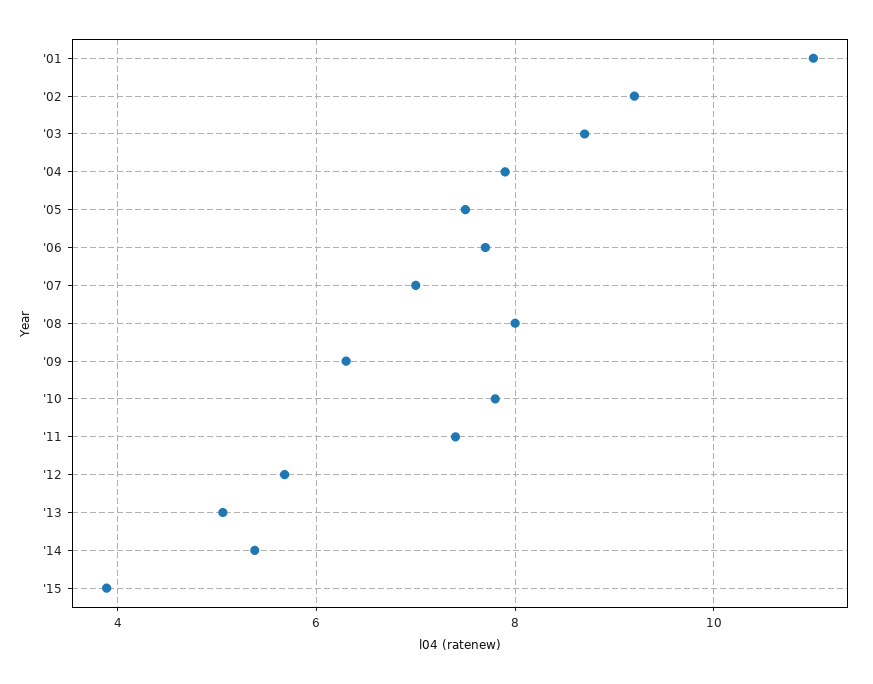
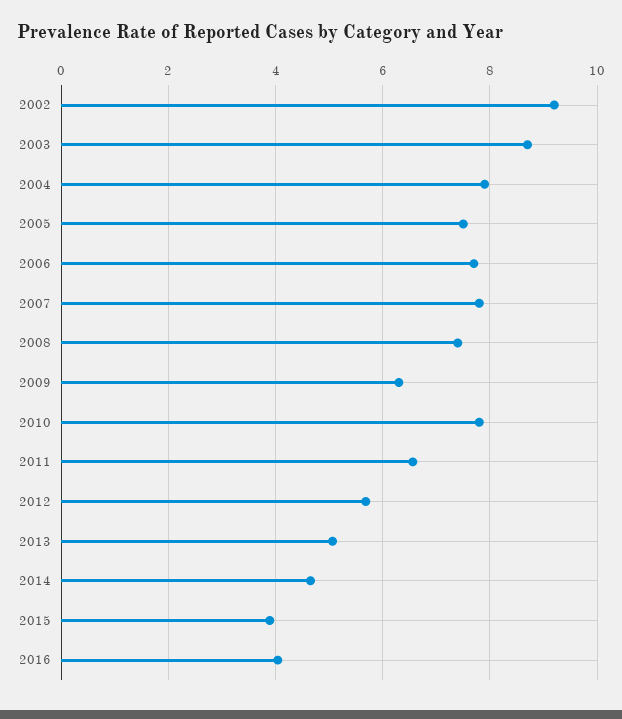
'01: 11 -> none
'07: 7 -> 7.8
'08: 8 -> 7.4
'11: 7.4 -> 6.6
'14: 5.4 -> 4.6
2016: none -> 4

